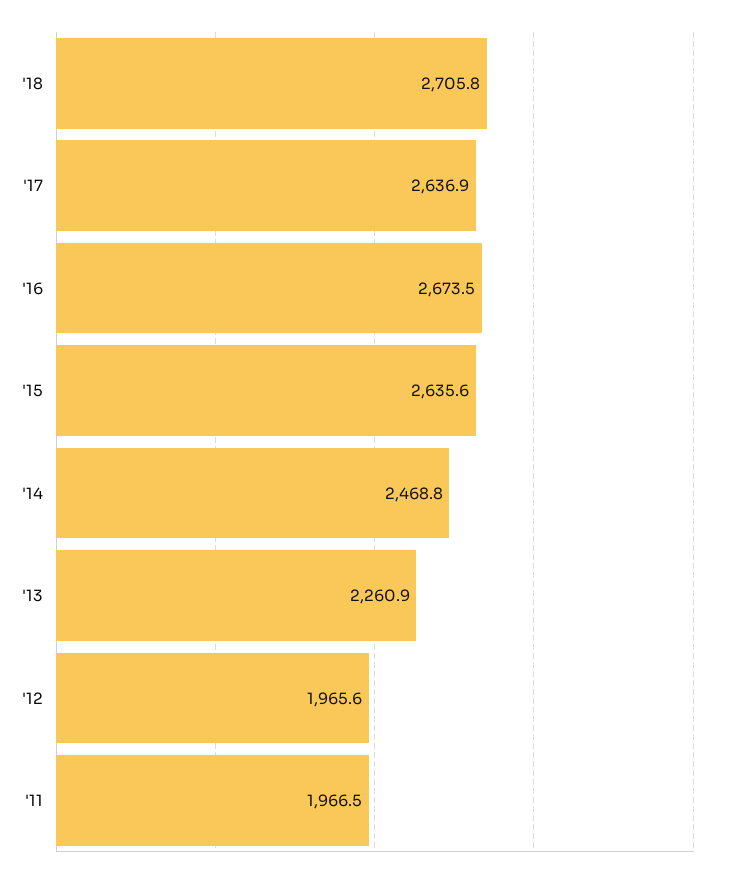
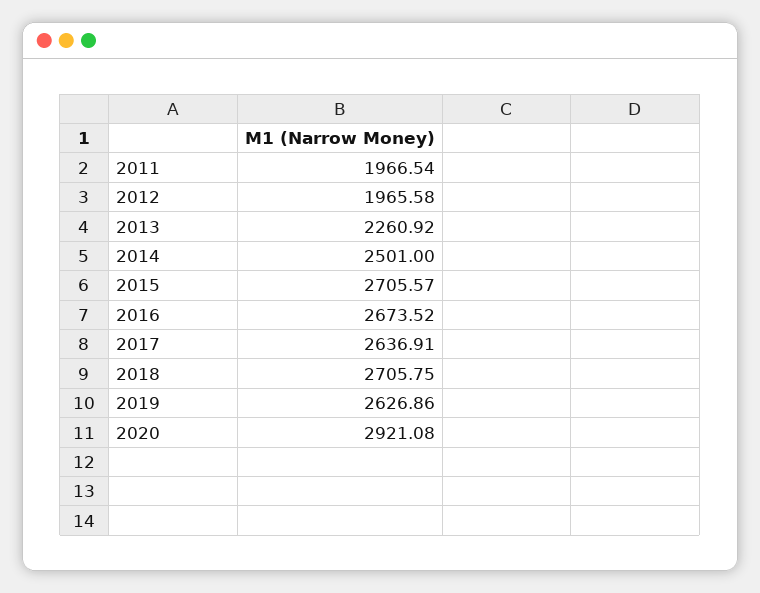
'15: 2635.6 -> 2705.57
'14: 2468.8 -> 2501
2019: none -> 2626.86
2020: none -> 2921.08

